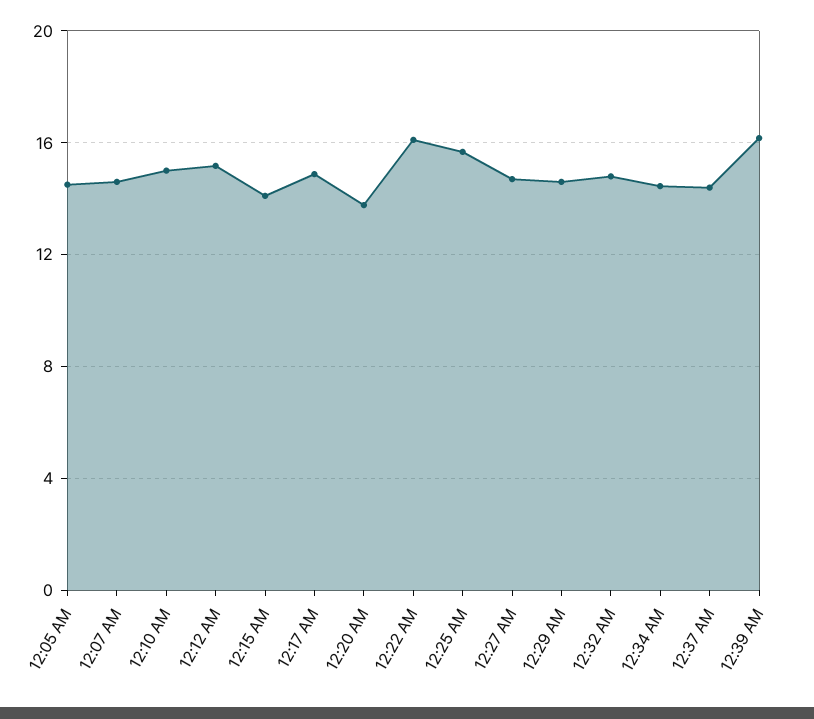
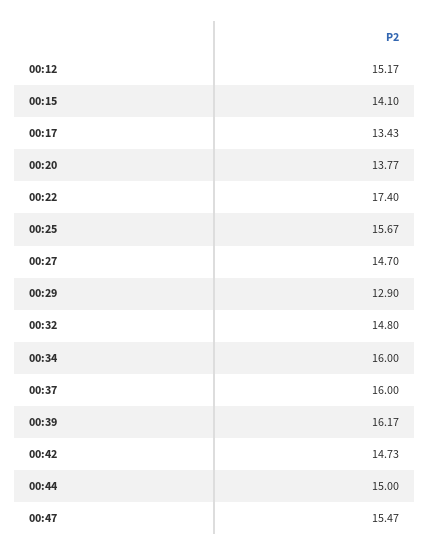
12:05 AM: 14.5 -> none
12:07 AM: 14.5 -> none
12:10 AM: 15 -> none
12:17 AM: 15 -> 13.43
12:22 AM: 16 -> 17.4
12:29 AM: 14.5 -> 12.9
12:34 AM: 14.5 -> 16
12:37 AM: 14.5 -> 16
00:42: none -> 14.73
00:44: none -> 15
00:47: none -> 15.47

